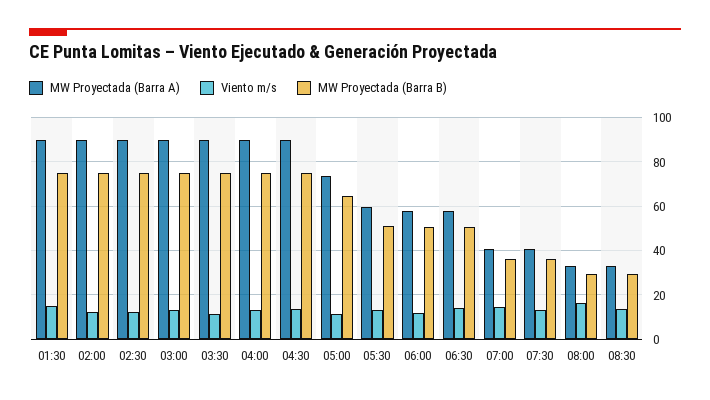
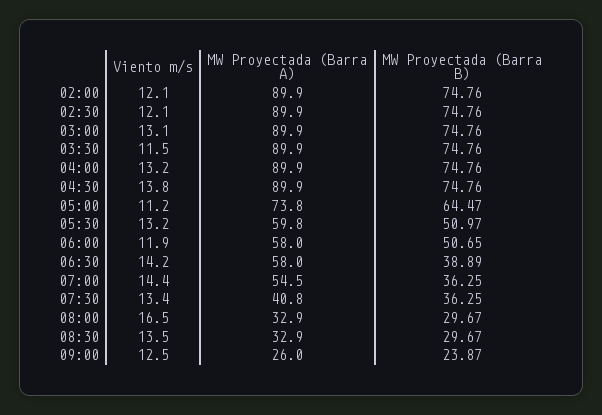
MW Proyectada (Barra A), 01:30: 90 -> none
Viento m/s, 01:30: 15 -> none
MW Proyectada (Barra B), 01:30: 75 -> none
MW Proyectada (Barra B), 06:30: 50 -> 38.89
MW Proyectada (Barra A), 07:00: 40 -> 54.5
Viento m/s, 09:00: none -> 12.5
MW Proyectada (Barra A), 09:00: none -> 26
MW Proyectada (Barra B), 09:00: none -> 23.87

